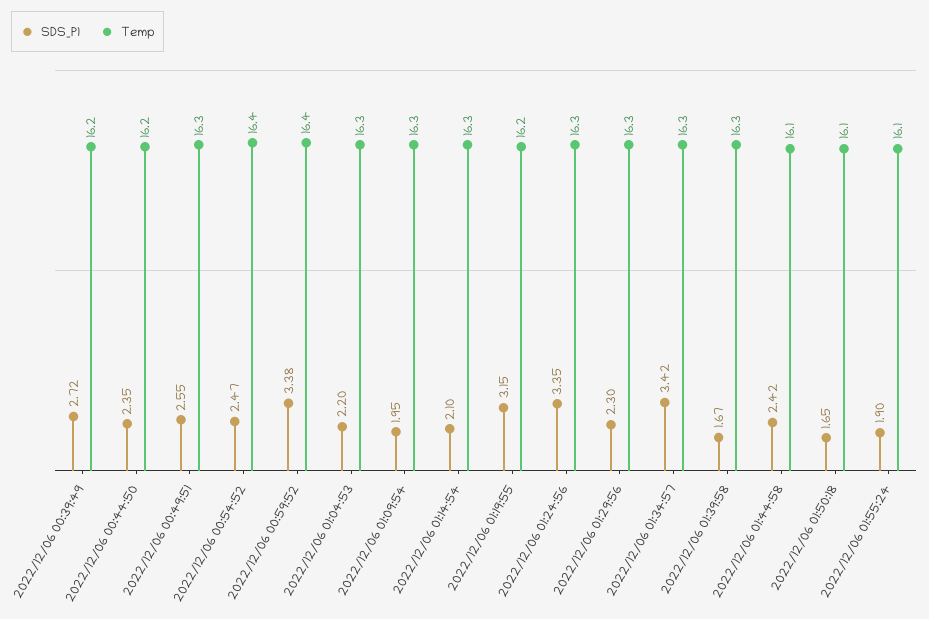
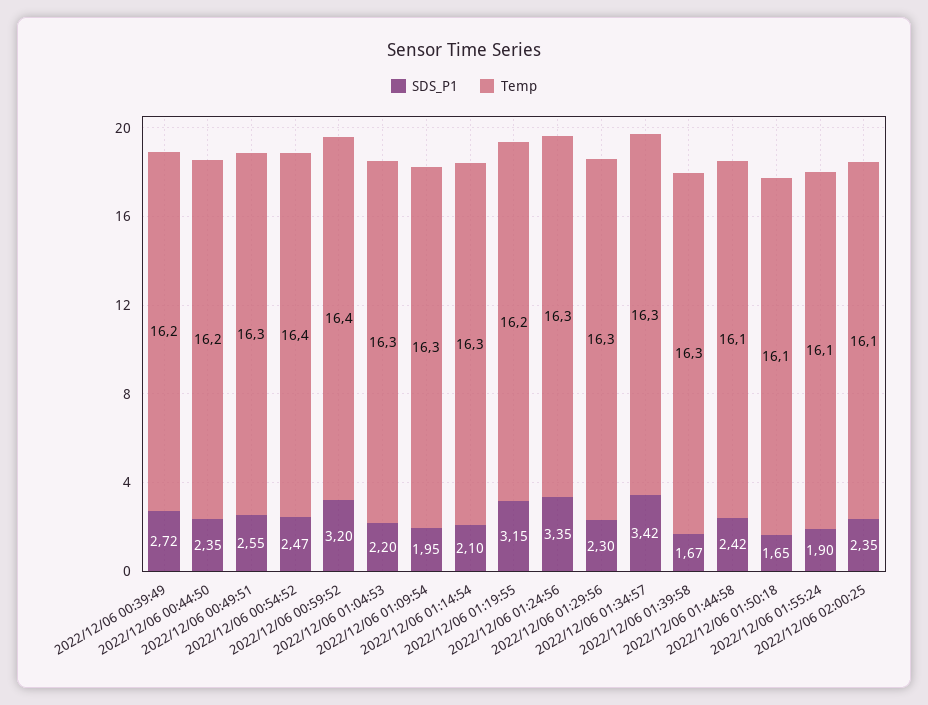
SDS_P1, 2022/12/06 00:59:52: 3.38 -> 3.2
SDS_P1, 2022/12/06 02:00:25: none -> 2.35
Temp, 2022/12/06 02:00:25: none -> 16.1

